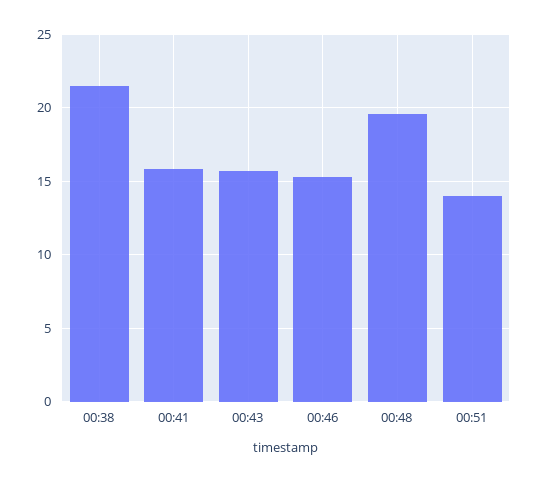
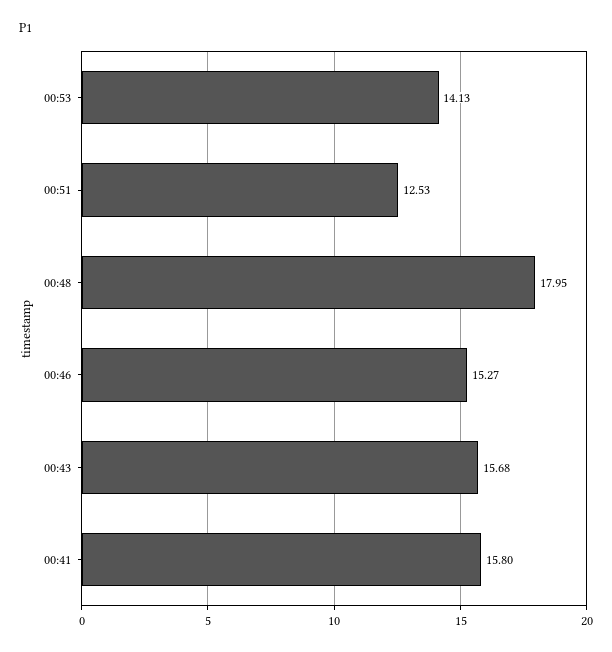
00:38: 21.5 -> none
00:48: 19.5 -> 17.95
00:51: 14 -> 12.53
00:53: none -> 14.13

